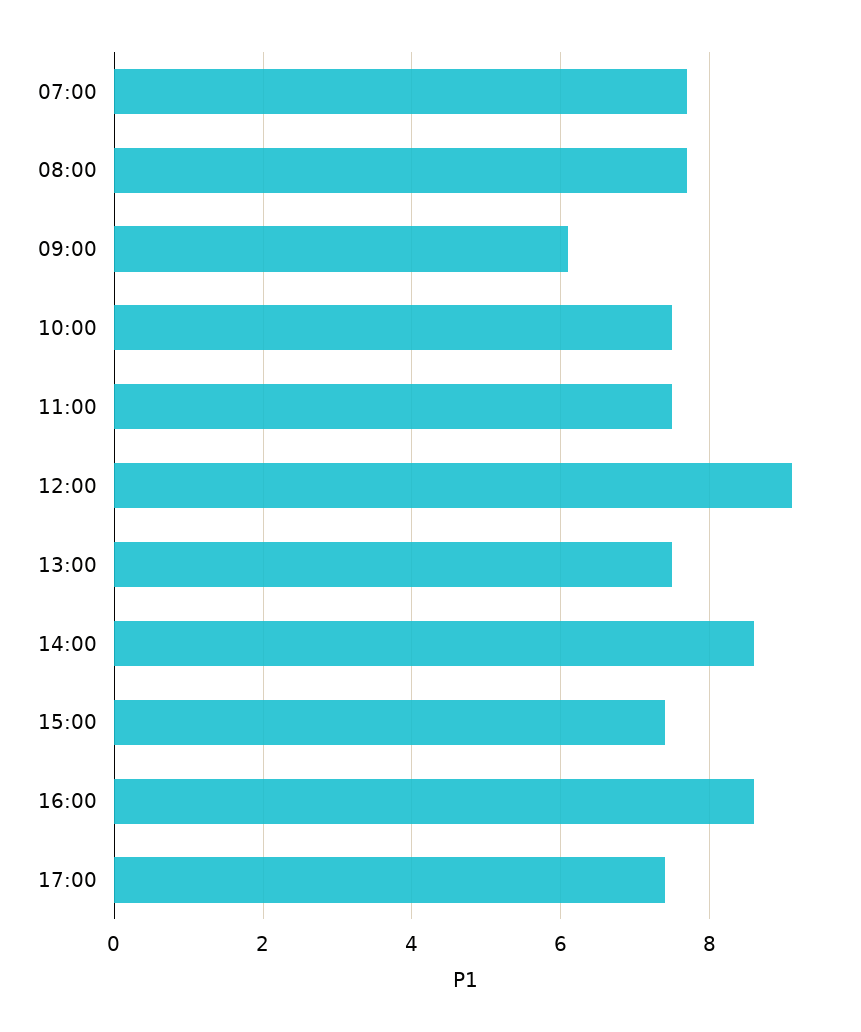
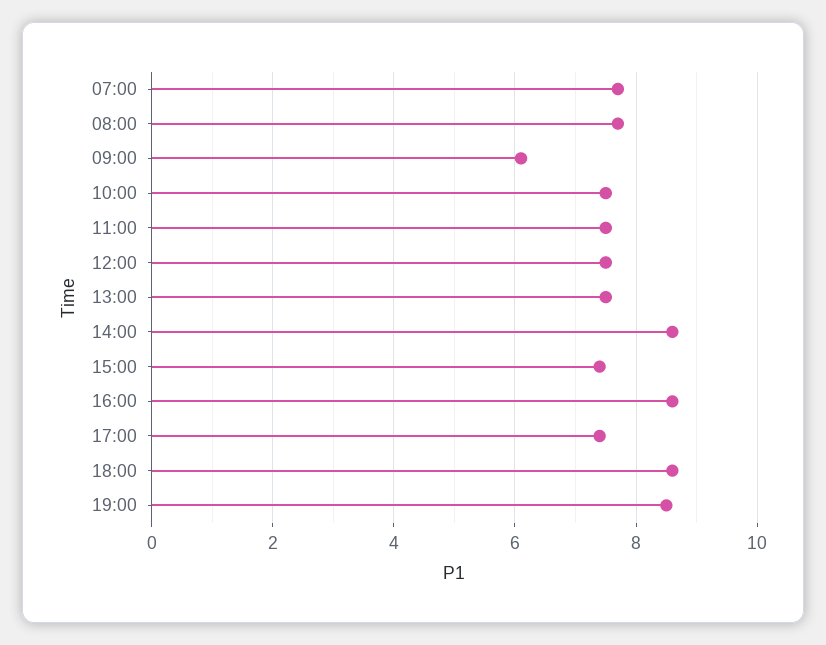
12:00: 9 -> 7.5
18:00: none -> 8.5
19:00: none -> 8.5

